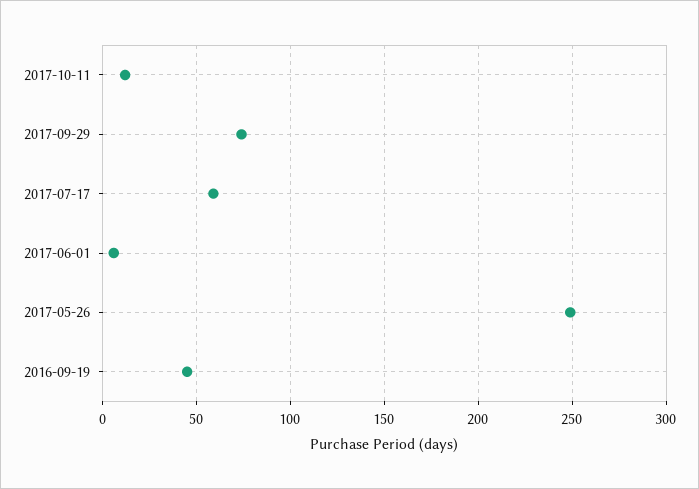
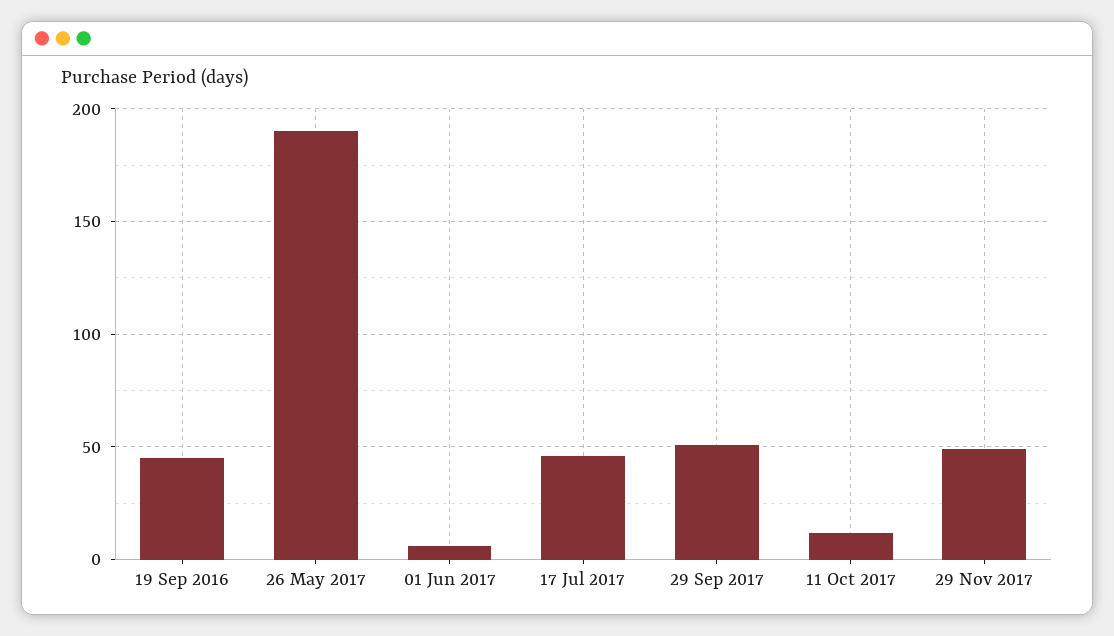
2017-09-29: 75 -> 50
2017-07-17: 60 -> 45
2017-05-26: 250 -> 190
29 Nov 2017: none -> 50

